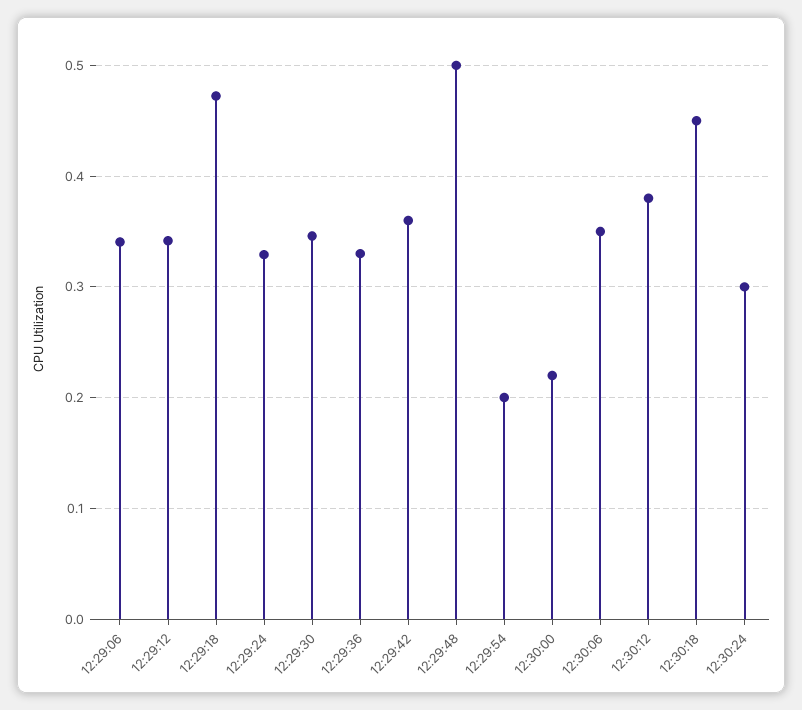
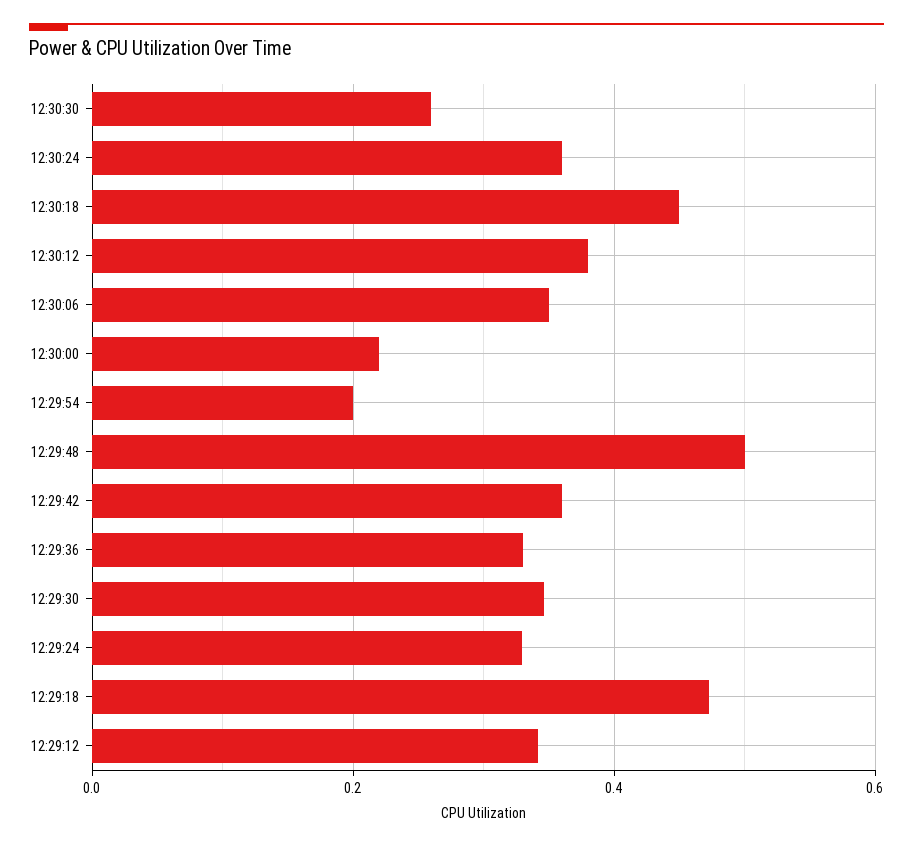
12:29:06: 0.34 -> none
12:30:24: 0.3 -> 0.36
12:30:30: none -> 0.26

